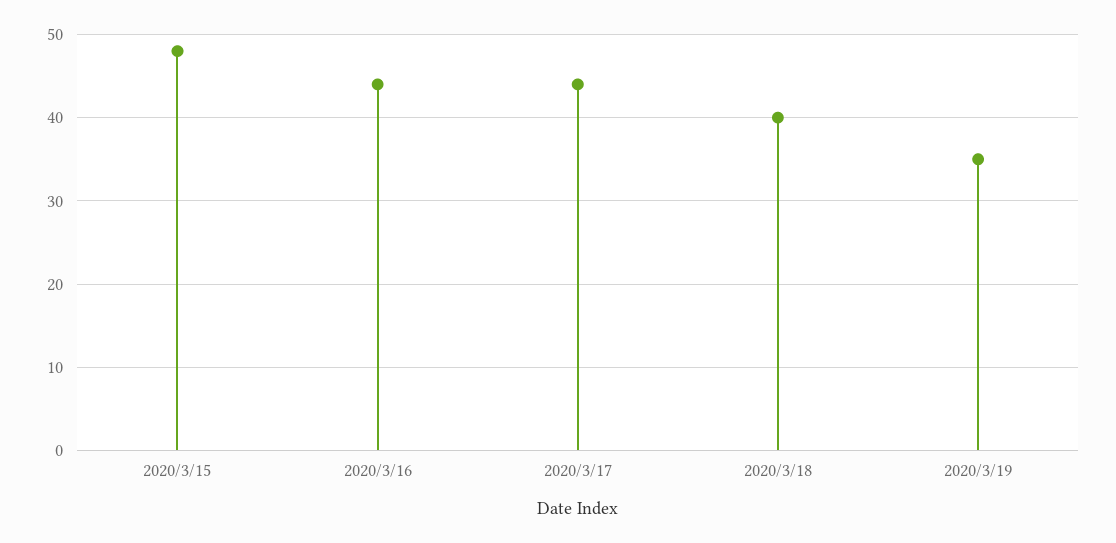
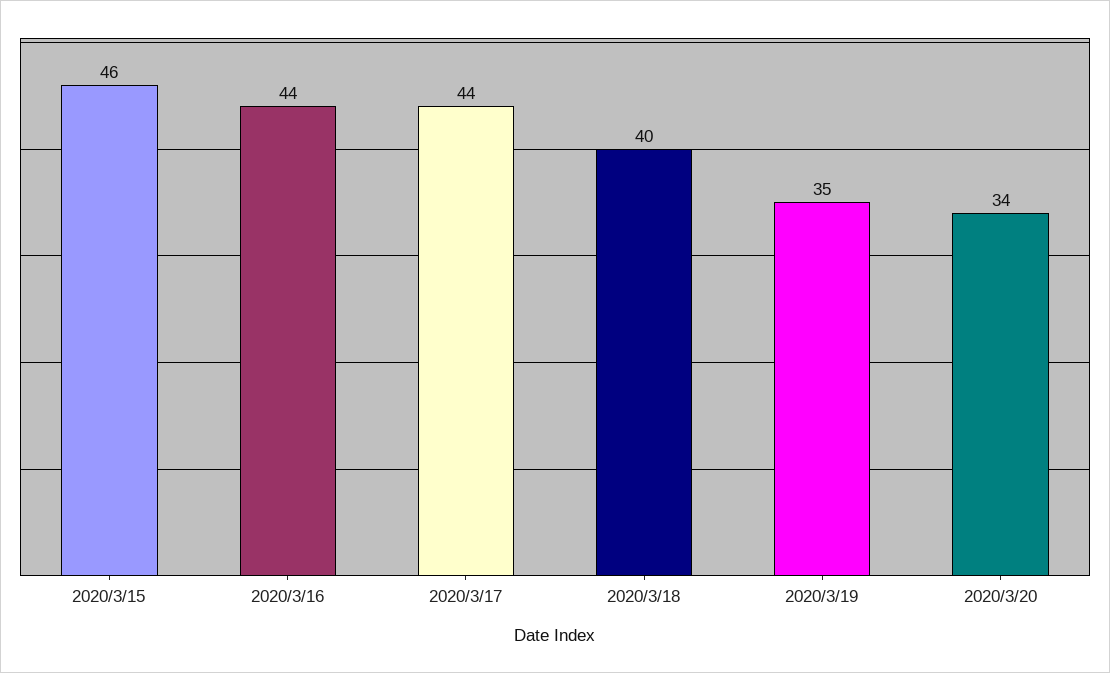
2020/3/15: 48 -> 46
2020/3/20: none -> 34

